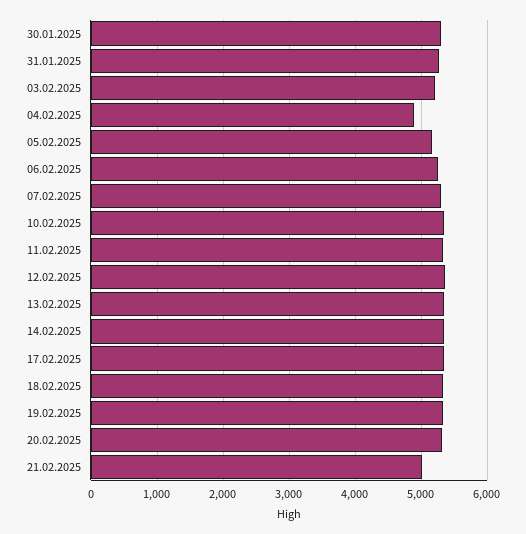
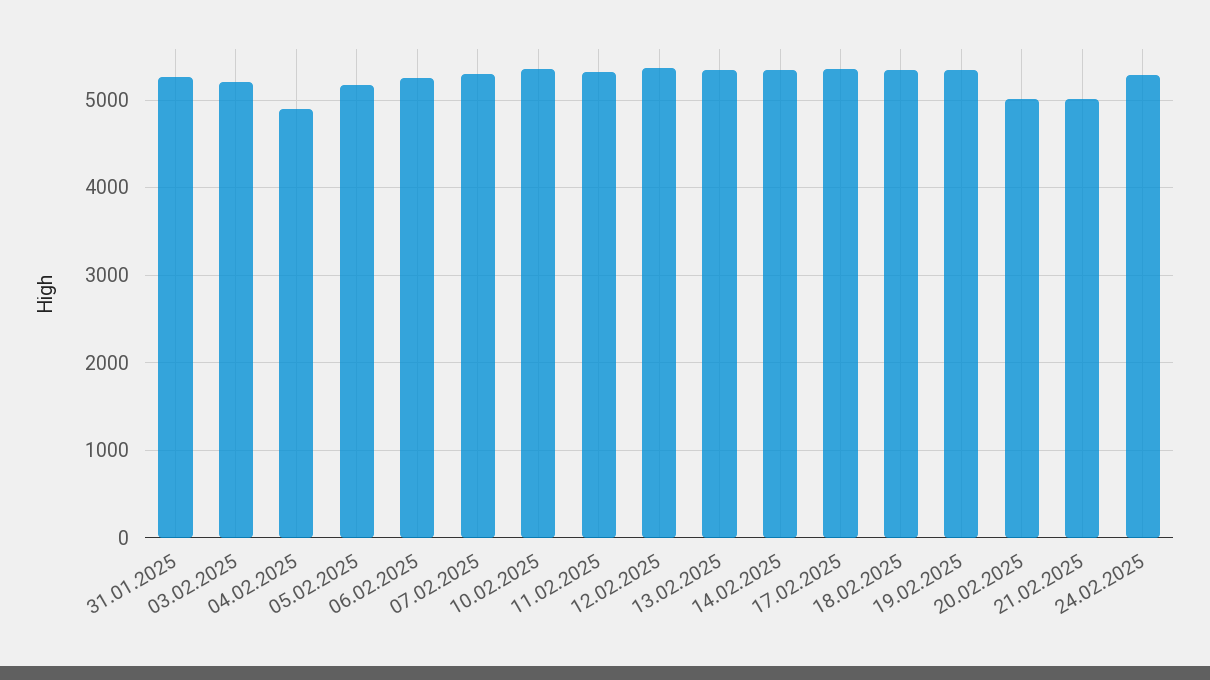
30.01.2025: 5300 -> none
20.02.2025: 5300 -> 5000
24.02.2025: none -> 5300

